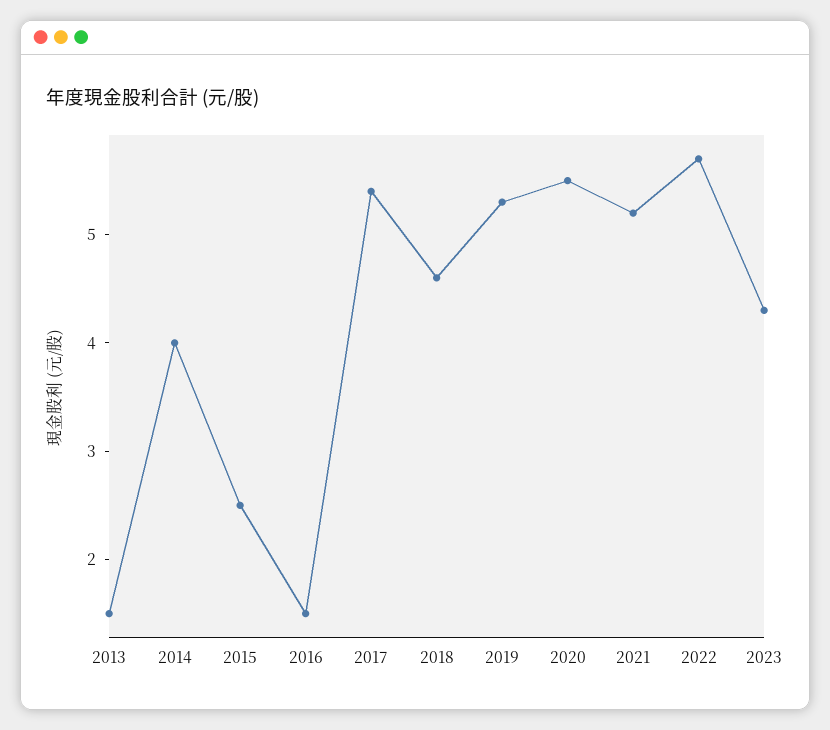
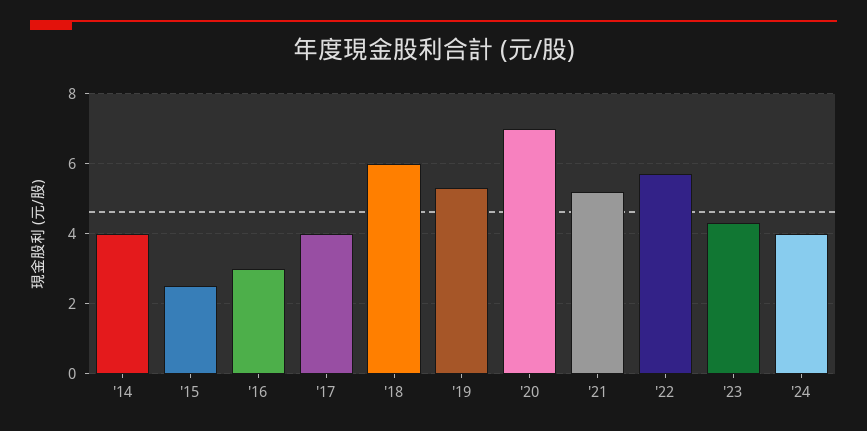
2013: 1.5 -> none
2016: 1.5 -> 3
2017: 5.4 -> 4
2018: 4.6 -> 6
2020: 5.5 -> 7
'24: none -> 4

